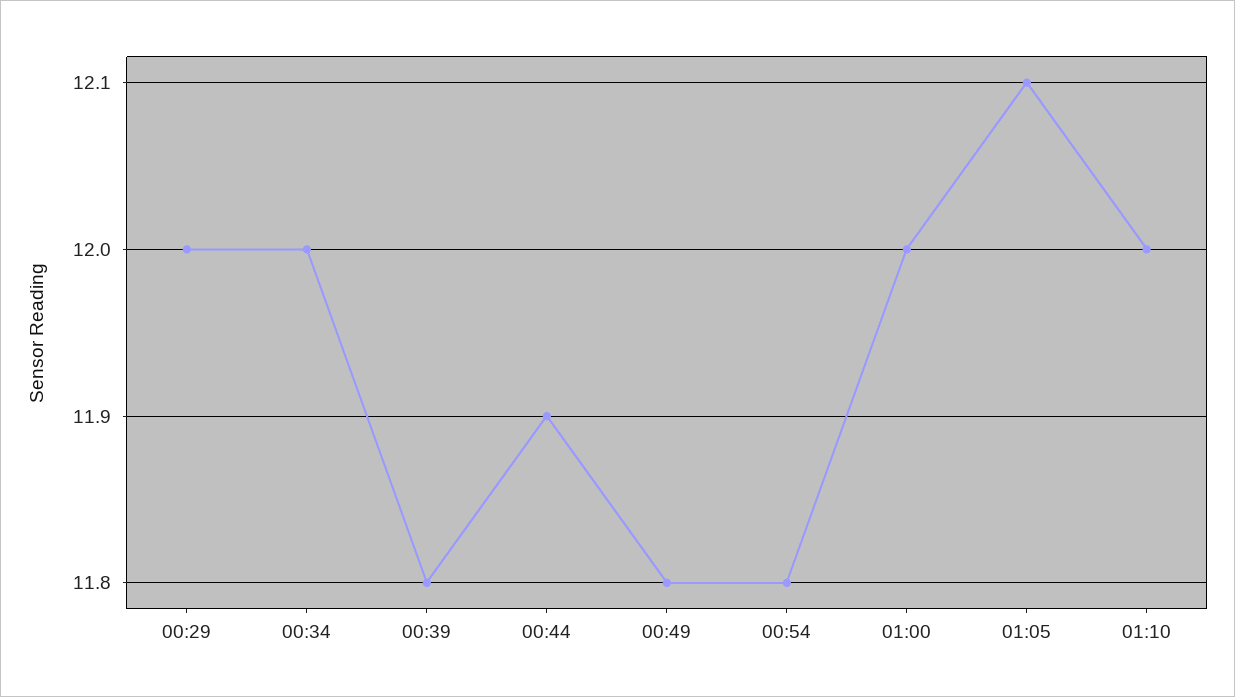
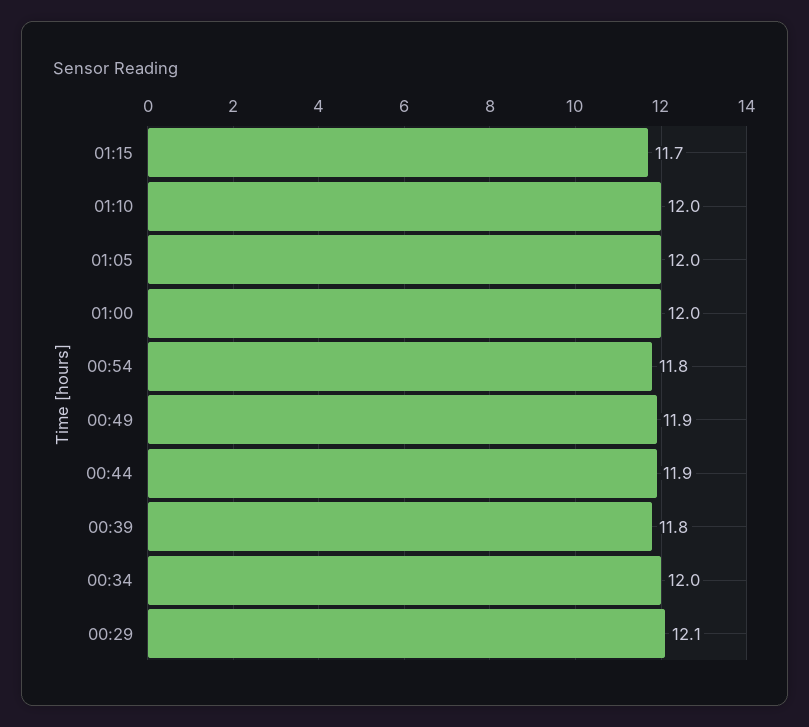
00:29: 12 -> 12.1
00:49: 11.8 -> 11.9
01:05: 12.1 -> 12
01:15: none -> 11.7

